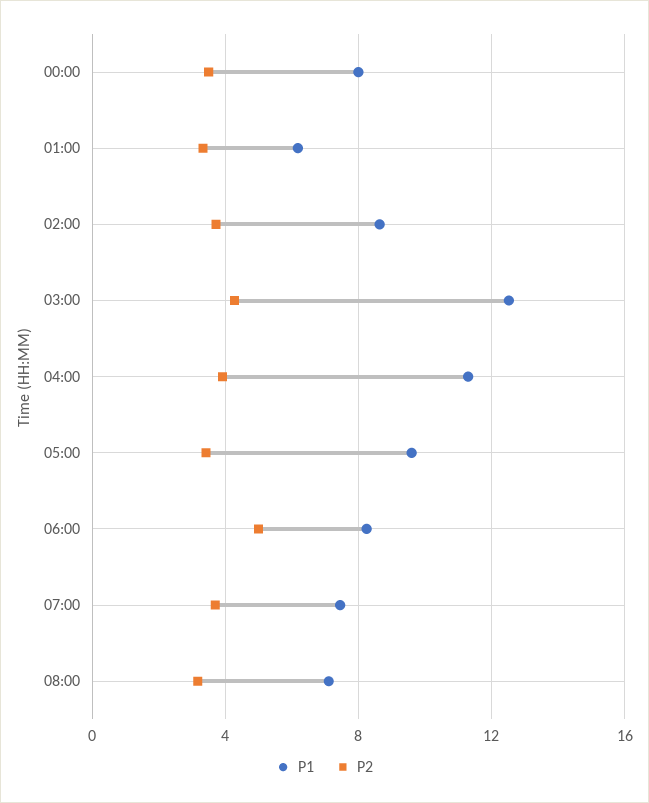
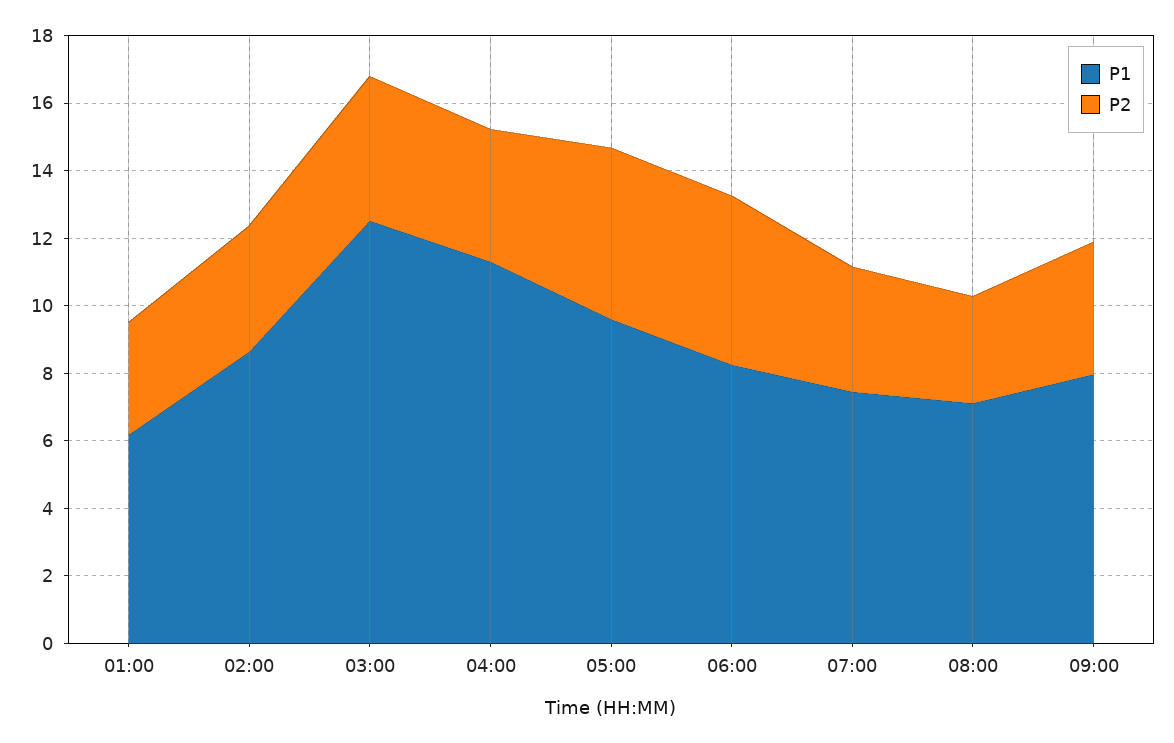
P1, 00:00: 8 -> none
P2, 00:00: 3.5 -> none
P2, 05:00: 3.5 -> 5
P1, 09:00: none -> 8
P2, 09:00: none -> 4

